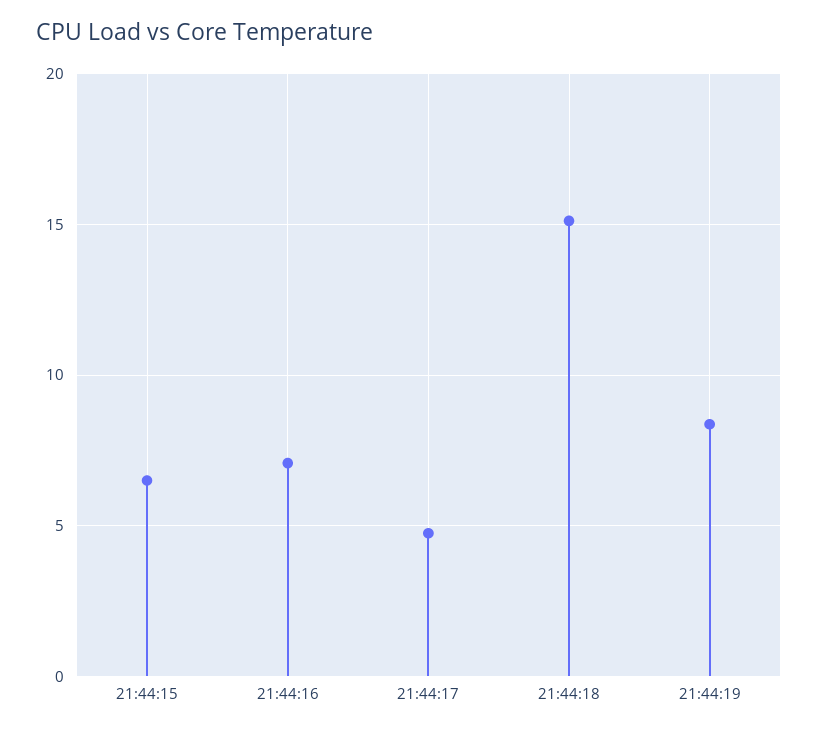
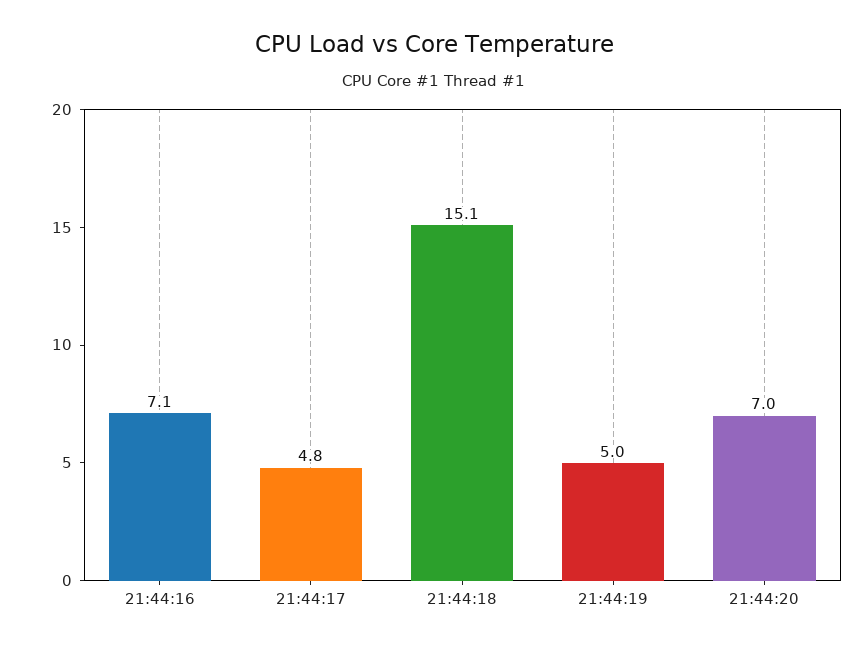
21:44:15: 6.5 -> none
21:44:19: 8.5 -> 5
21:44:20: none -> 7

